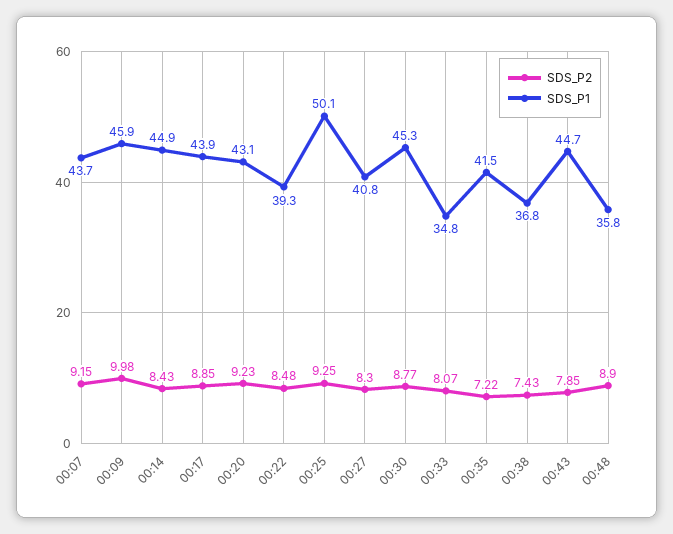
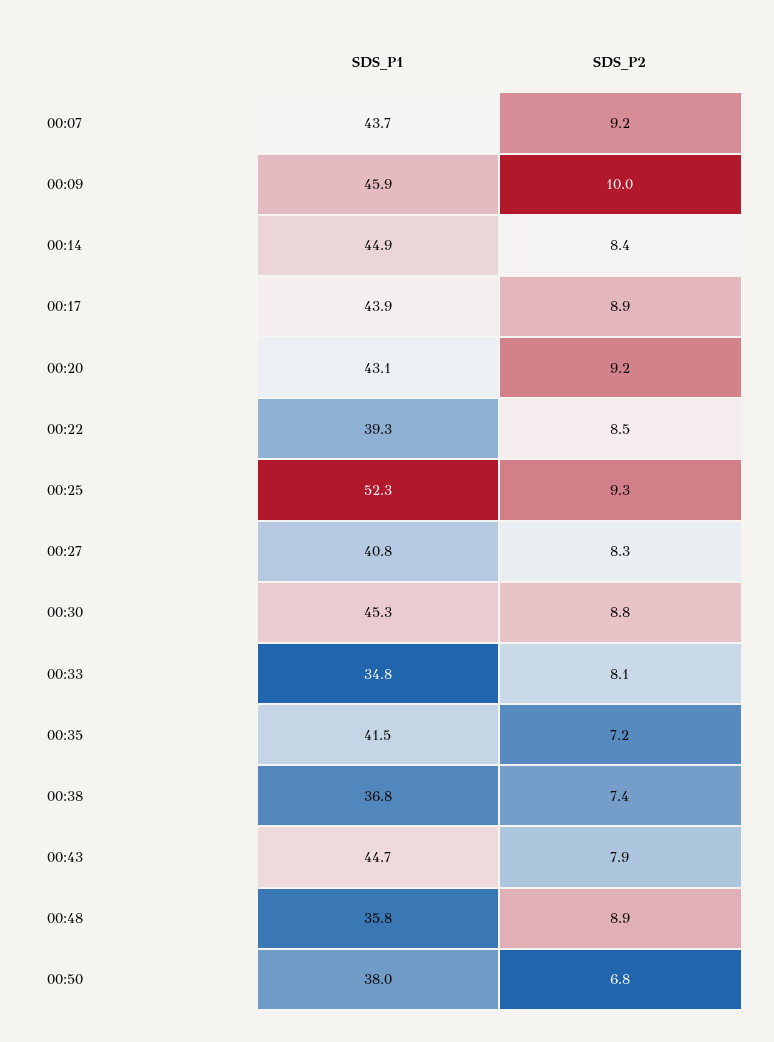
SDS_P1, 00:25: 50.1 -> 52.3
SDS_P1, 00:50: none -> 38
SDS_P2, 00:50: none -> 6.8

